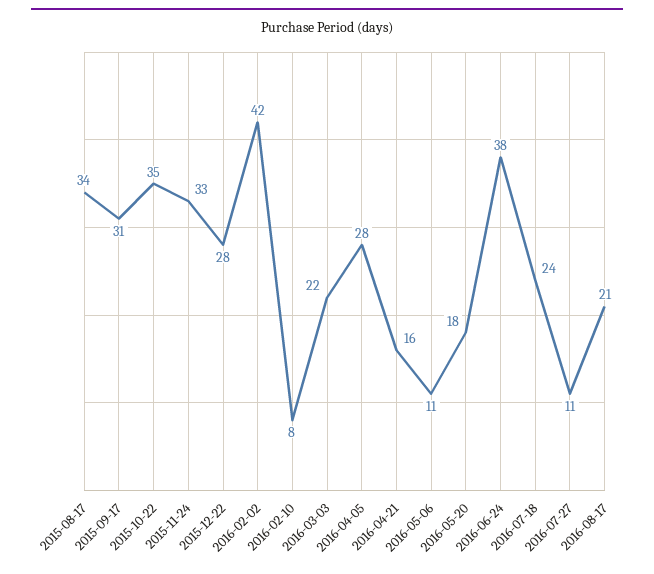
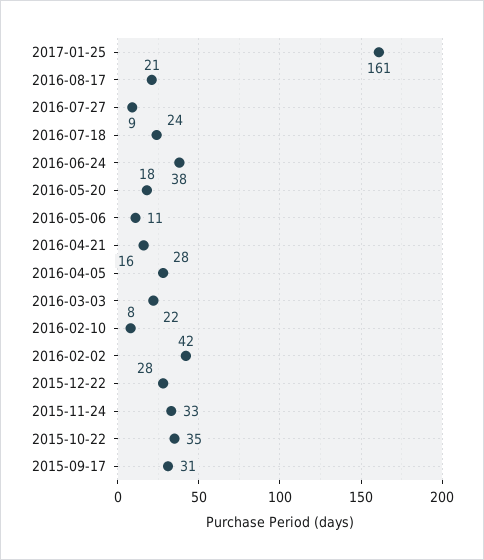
2015-08-17: 34 -> none
2016-07-27: 11 -> 9
2017-01-25: none -> 161

